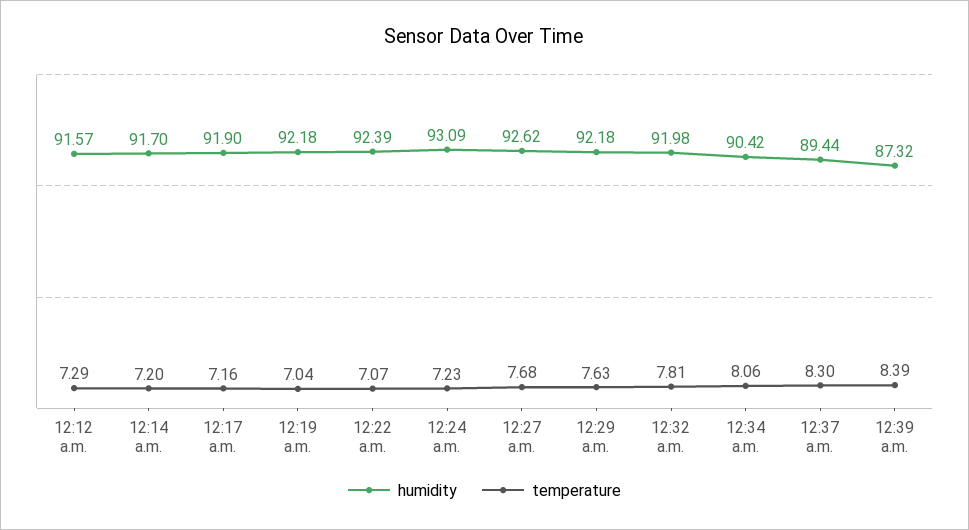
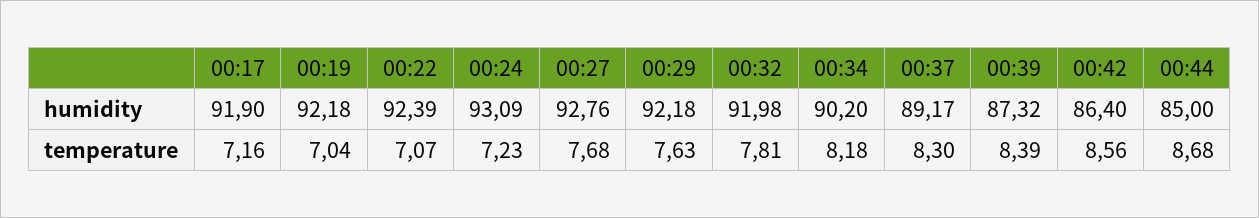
humidity, 12:12 a.m.: 91.57 -> none
temperature, 12:12 a.m.: 7.29 -> none
humidity, 12:14 a.m.: 91.7 -> none
temperature, 12:14 a.m.: 7.2 -> none
humidity, 12:27 a.m.: 92.62 -> 92.76
humidity, 12:34 a.m.: 90.42 -> 90.2
temperature, 12:34 a.m.: 8.06 -> 8.18
humidity, 12:37 a.m.: 89.44 -> 89.17
humidity, 00:42: none -> 86.4
humidity, 00:44: none -> 85
temperature, 00:42: none -> 8.56
temperature, 00:44: none -> 8.68

